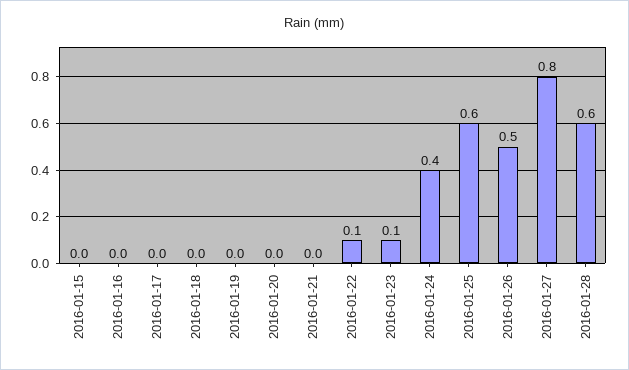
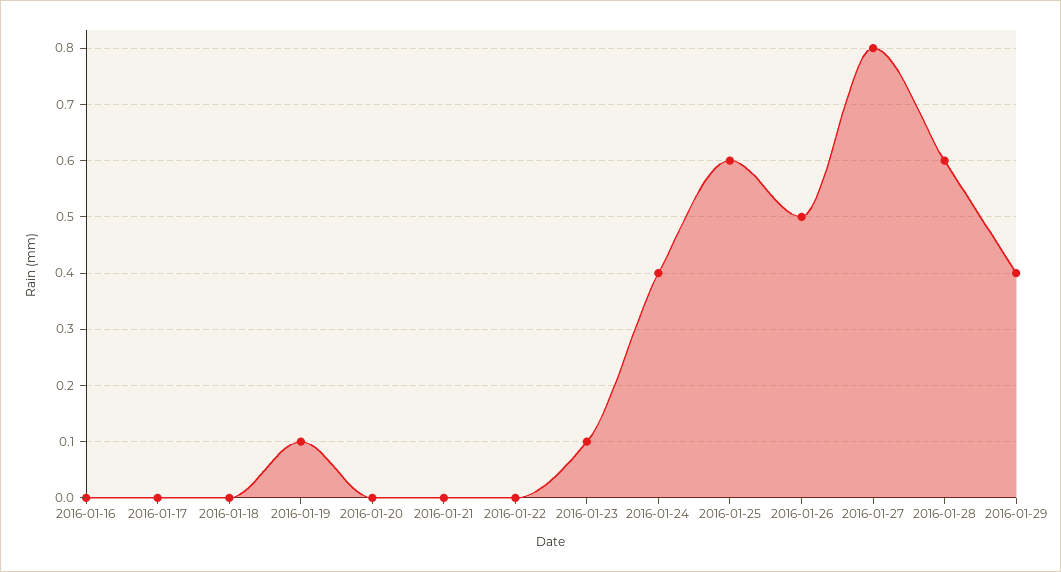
2016-01-15: 0 -> none
2016-01-19: 0 -> 0.1
2016-01-22: 0.1 -> 0
2016-01-29: none -> 0.4

